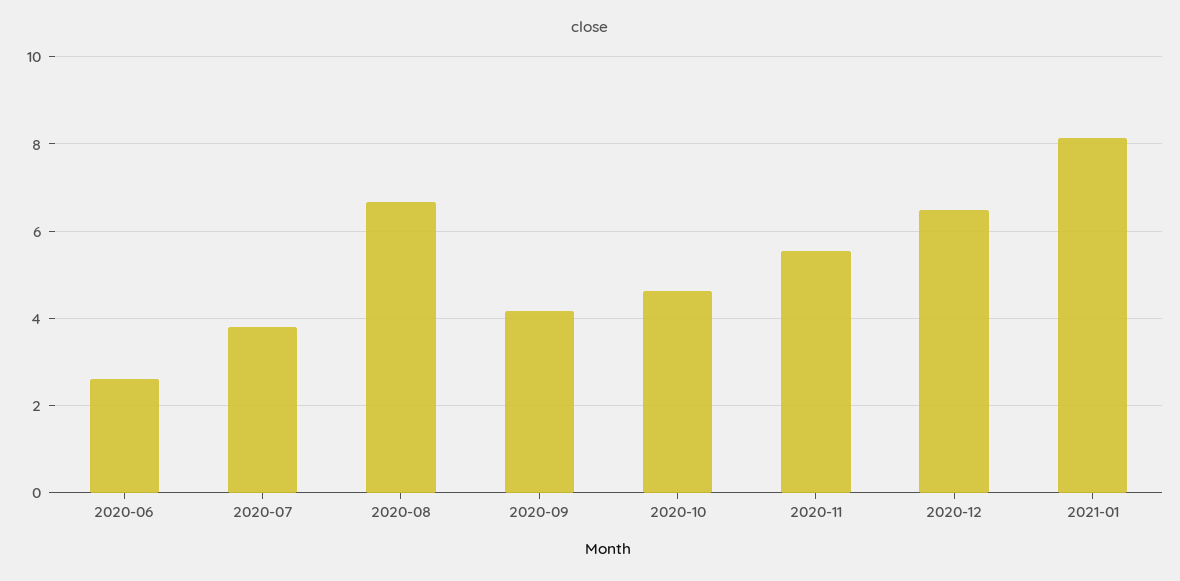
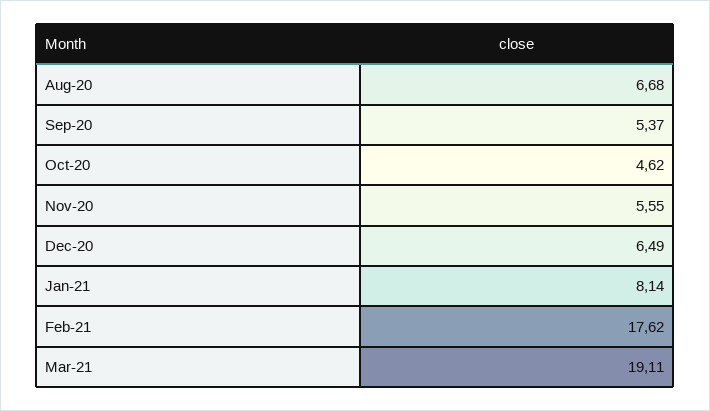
2020-06: 2.6 -> none
2020-07: 3.8 -> none
2020-09: 4.2 -> 5.37
Feb-21: none -> 17.62
Mar-21: none -> 19.11

